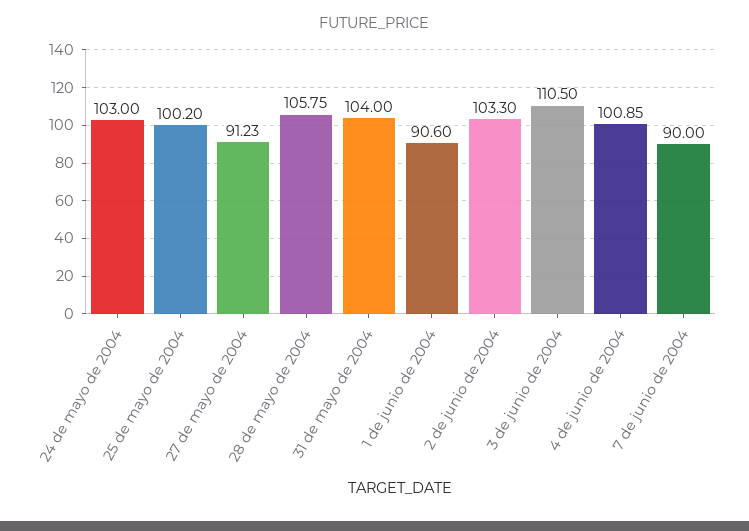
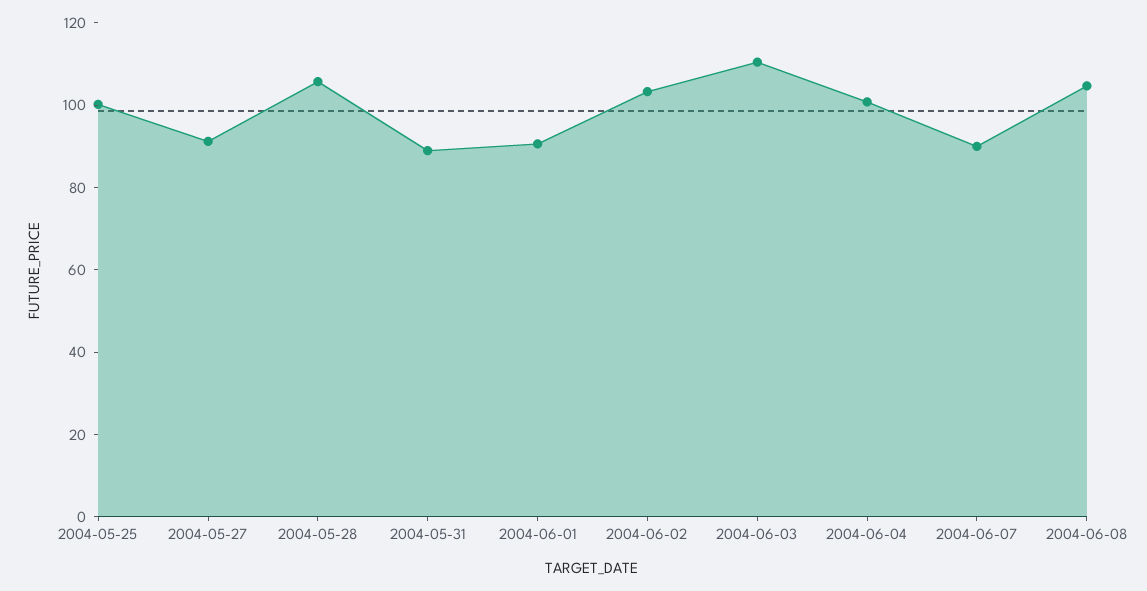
24 de mayo de 2004: 103 -> none
31 de mayo de 2004: 104 -> 90
2004-06-08: none -> 105

